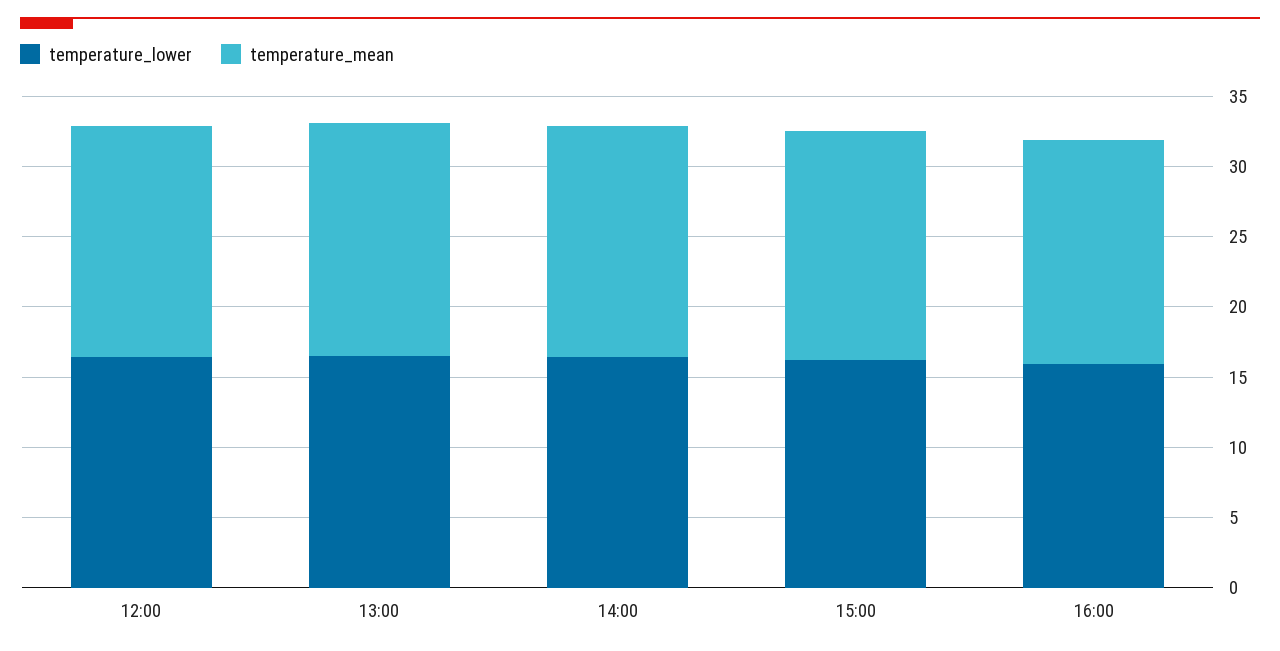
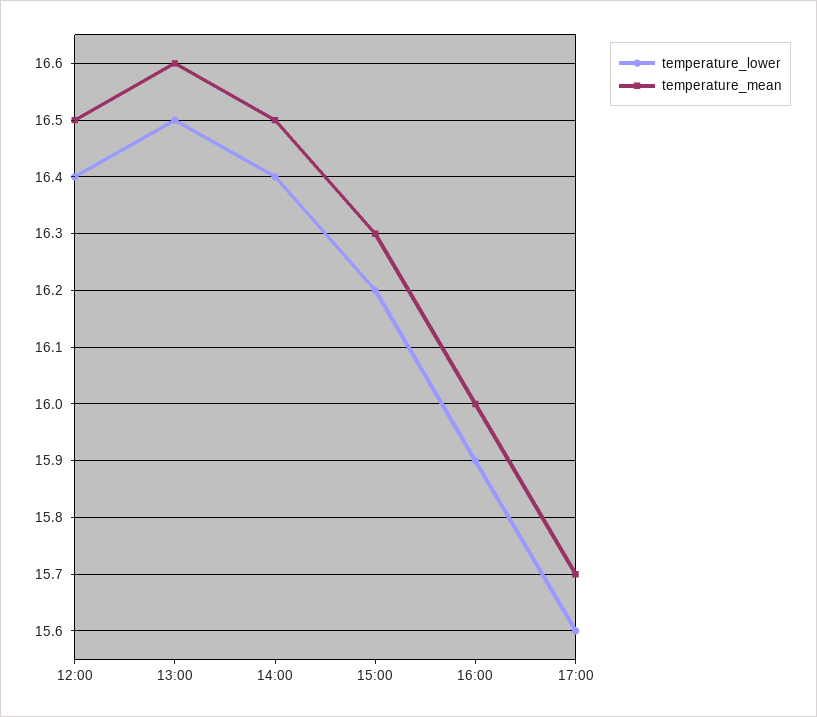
temperature_lower, 17:00: none -> 15.6
temperature_mean, 17:00: none -> 15.7

